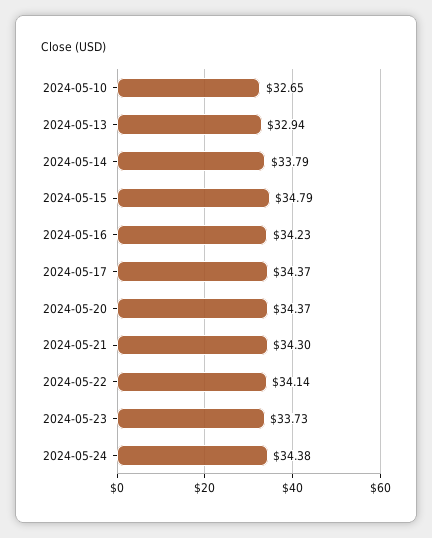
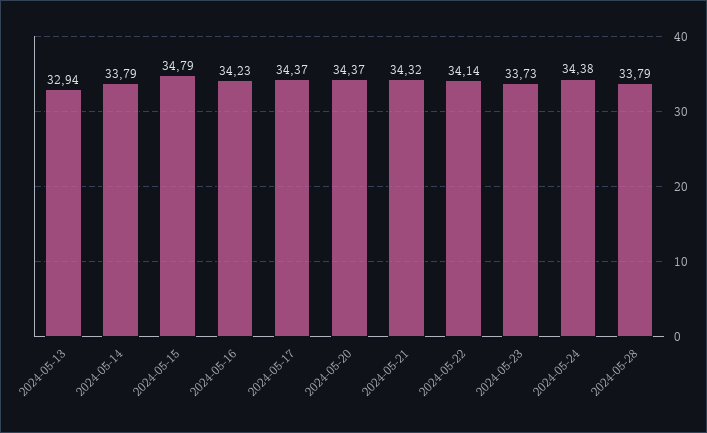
2024-05-10: 32.65 -> none
2024-05-21: 34.3 -> 34.32
2024-05-28: none -> 33.79

